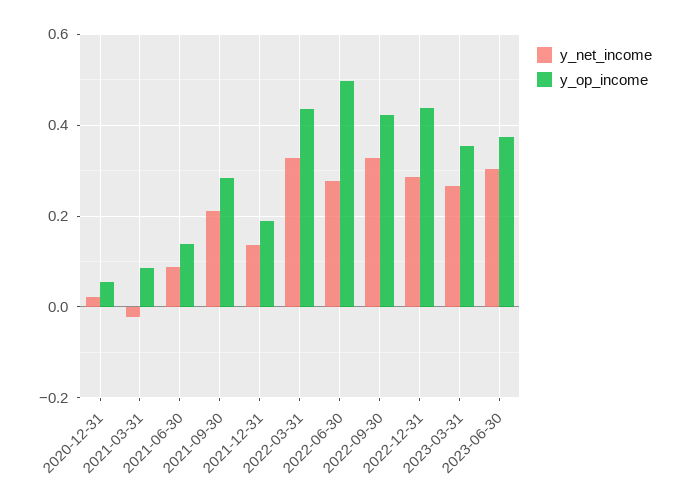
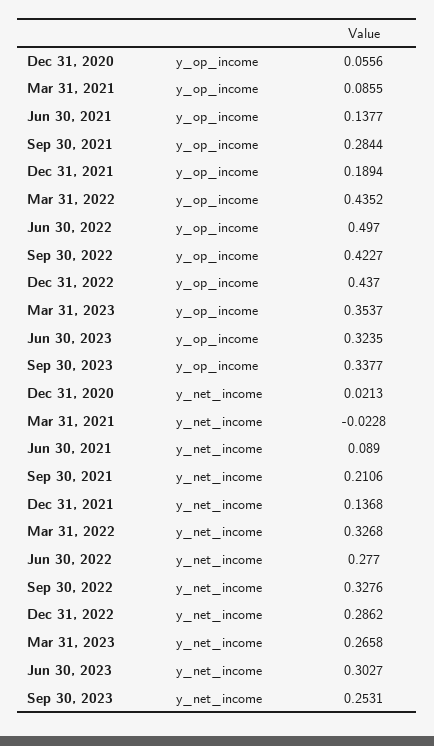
y_op_income, 2023-06-30: 0.38 -> 0.3235
y_op_income, Sep 30, 2023: none -> 0.3377
y_net_income, Sep 30, 2023: none -> 0.2531

